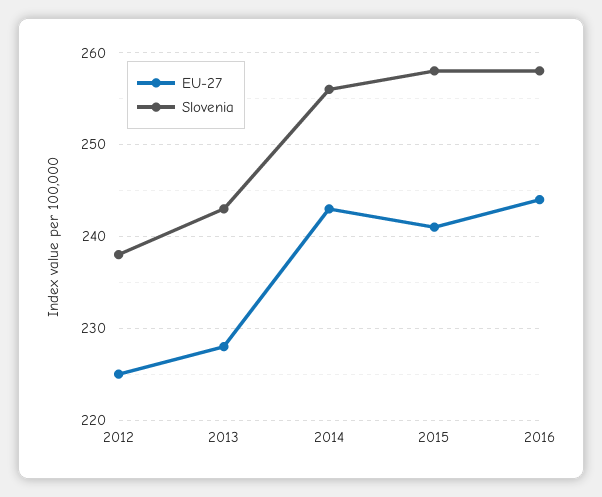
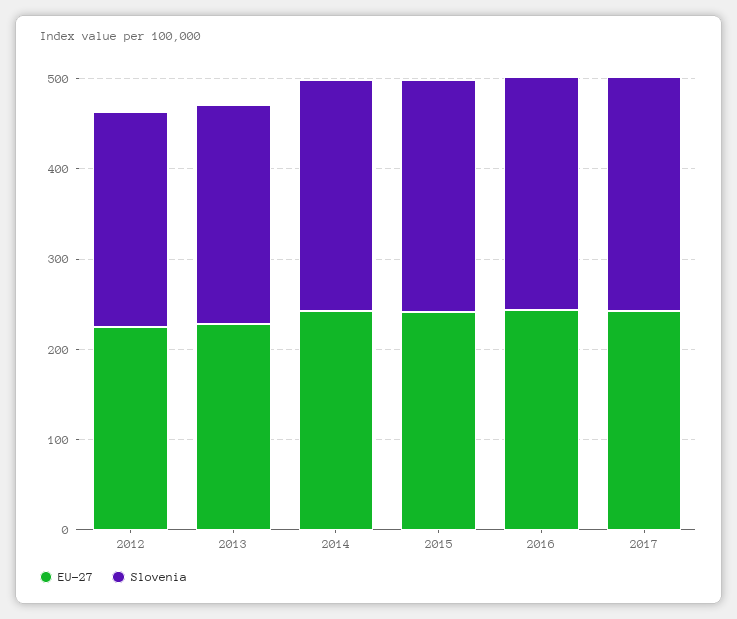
EU-27, 2017: none -> 240
Slovenia, 2017: none -> 260

